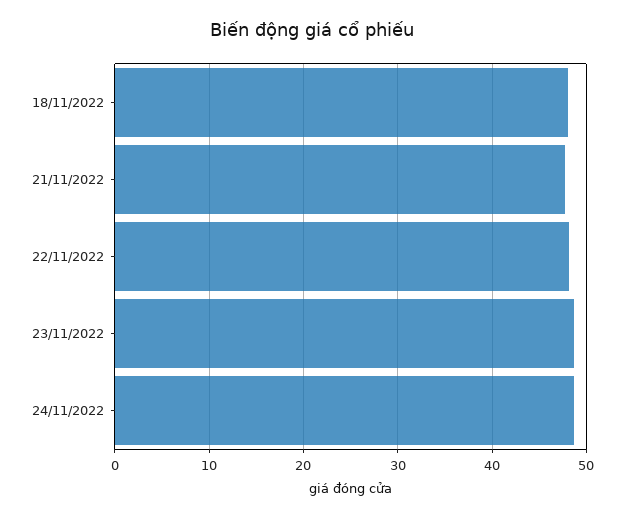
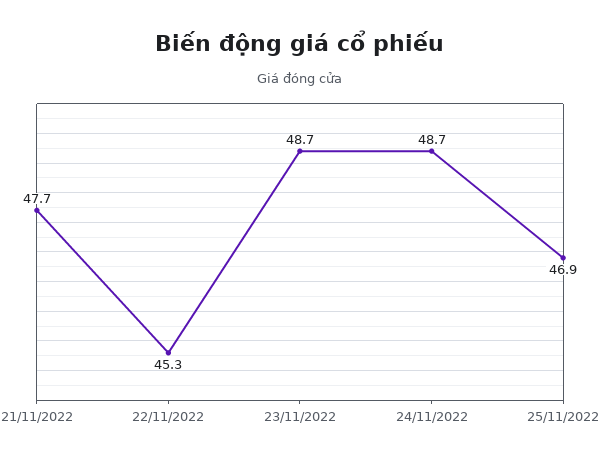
18/11/2022: 48 -> none
22/11/2022: 48 -> 45.3
25/11/2022: none -> 46.9

